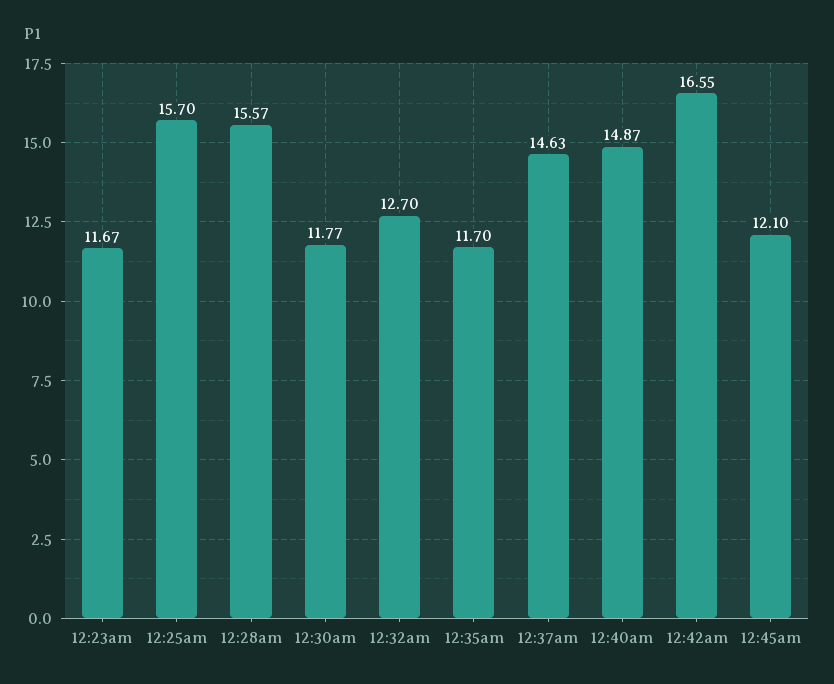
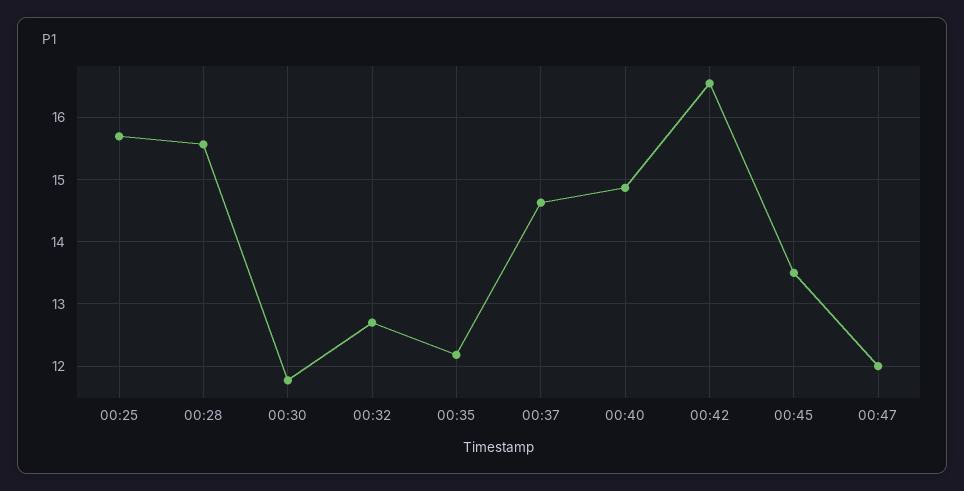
12:23am: 11.67 -> none
12:35am: 11.7 -> 12.2
12:45am: 12.1 -> 13.5
00:47: none -> 12

